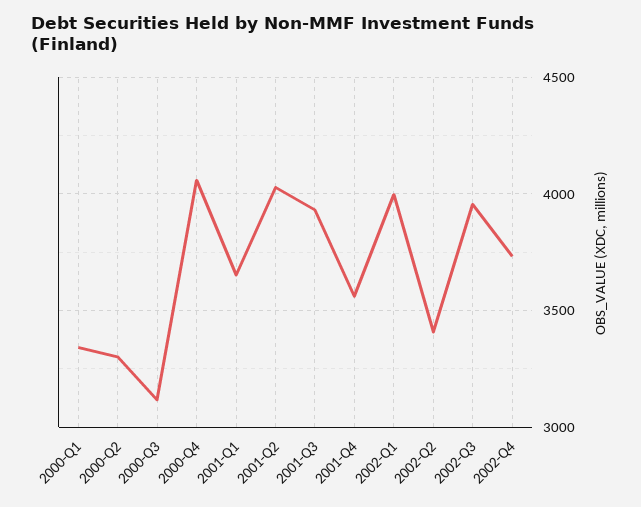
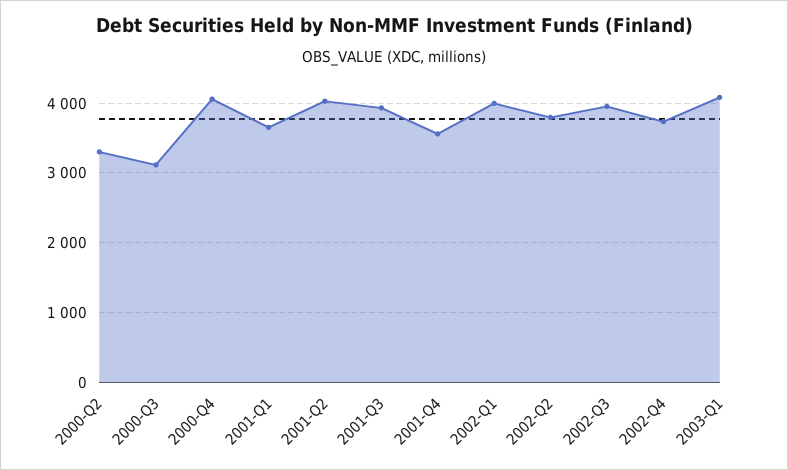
2000-Q1: 3350 -> none
2002-Q2: 3400 -> 3800
2003-Q1: none -> 4100

